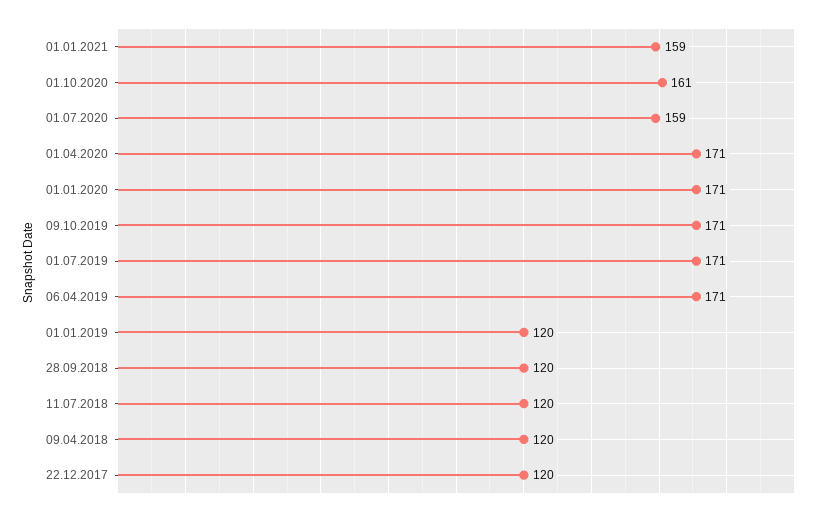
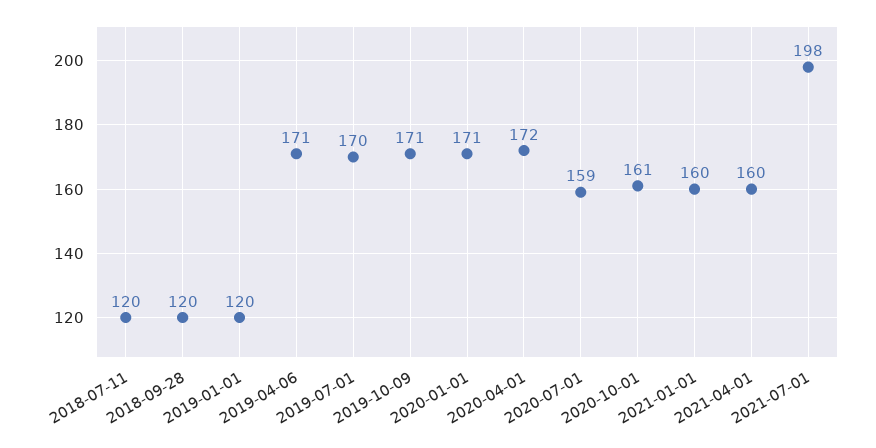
01.01.2021: 159 -> 160
01.04.2020: 171 -> 172
01.07.2019: 171 -> 170
09.04.2018: 120 -> none
22.12.2017: 120 -> none
2021-04-01: none -> 160
2021-07-01: none -> 198

